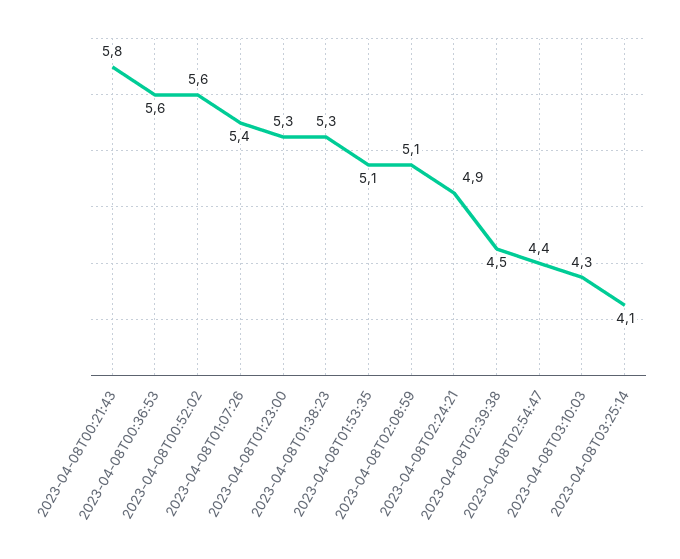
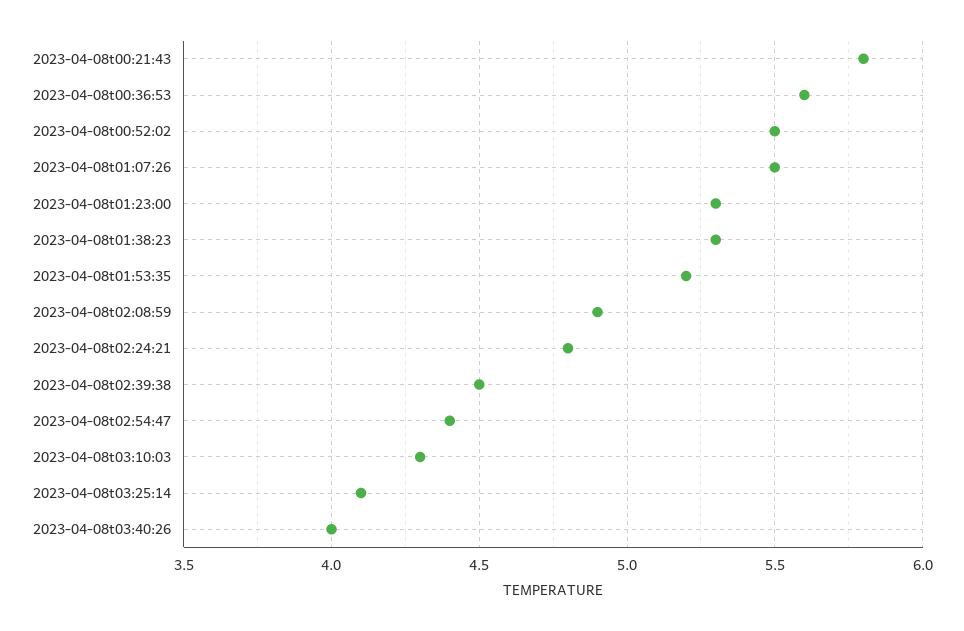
2023-04-08T00:52:02: 5.6 -> 5.5
2023-04-08T01:07:26: 5.4 -> 5.5
2023-04-08T01:53:35: 5.1 -> 5.2
2023-04-08T02:08:59: 5.1 -> 4.9
2023-04-08T02:24:21: 4.9 -> 4.8
2023-04-08t03:40:26: none -> 4

